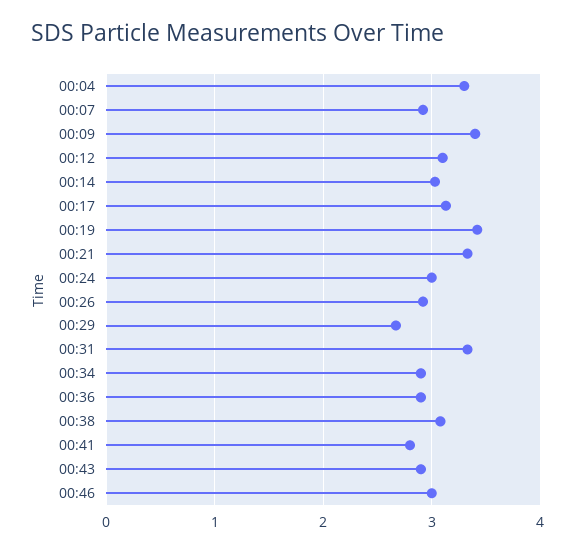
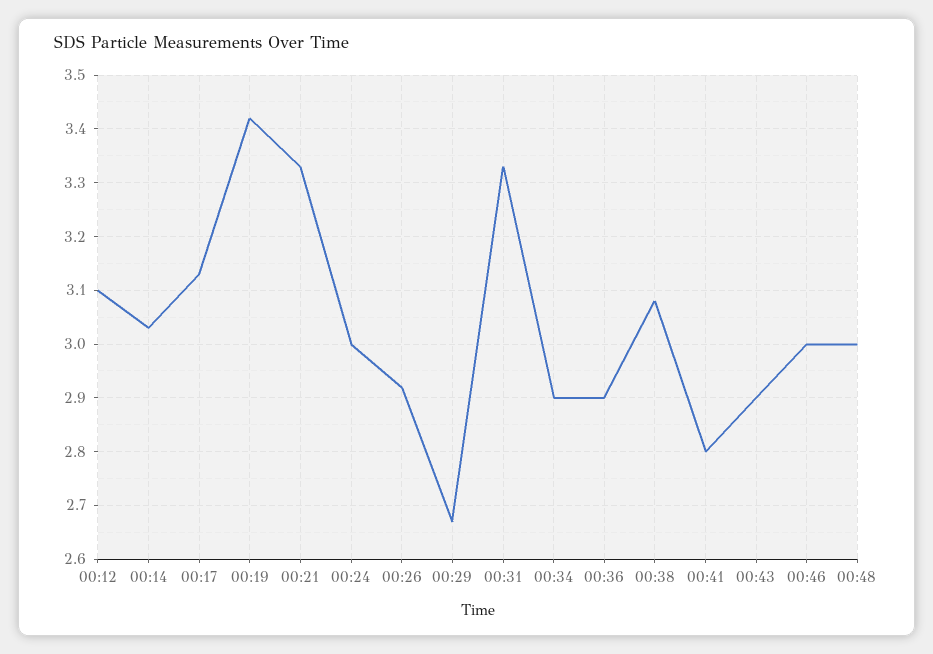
00:04: 3.3 -> none
00:07: 2.9 -> none
00:09: 3.4 -> none
00:48: none -> 3

